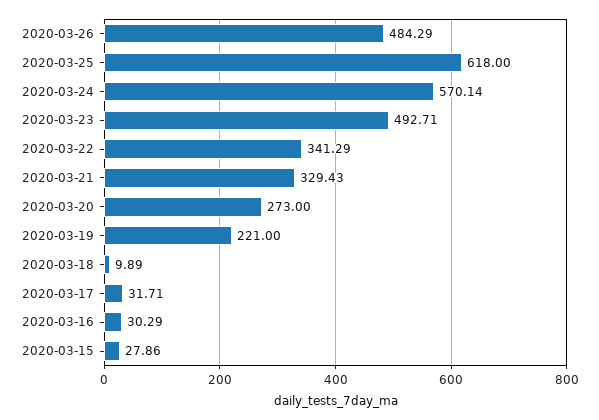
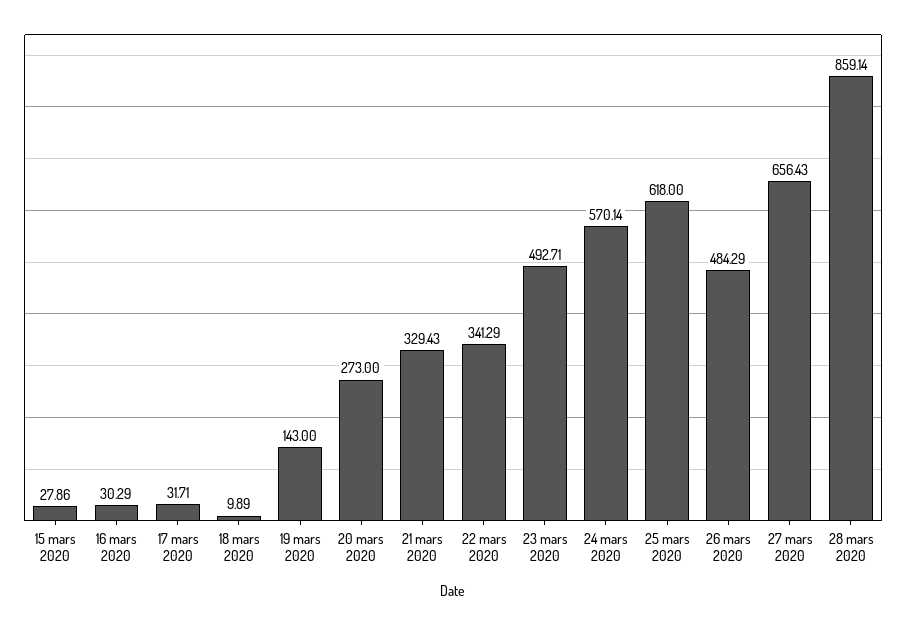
2020-03-19: 221 -> 143
27 mars 2020: none -> 656.43
28 mars 2020: none -> 859.14

